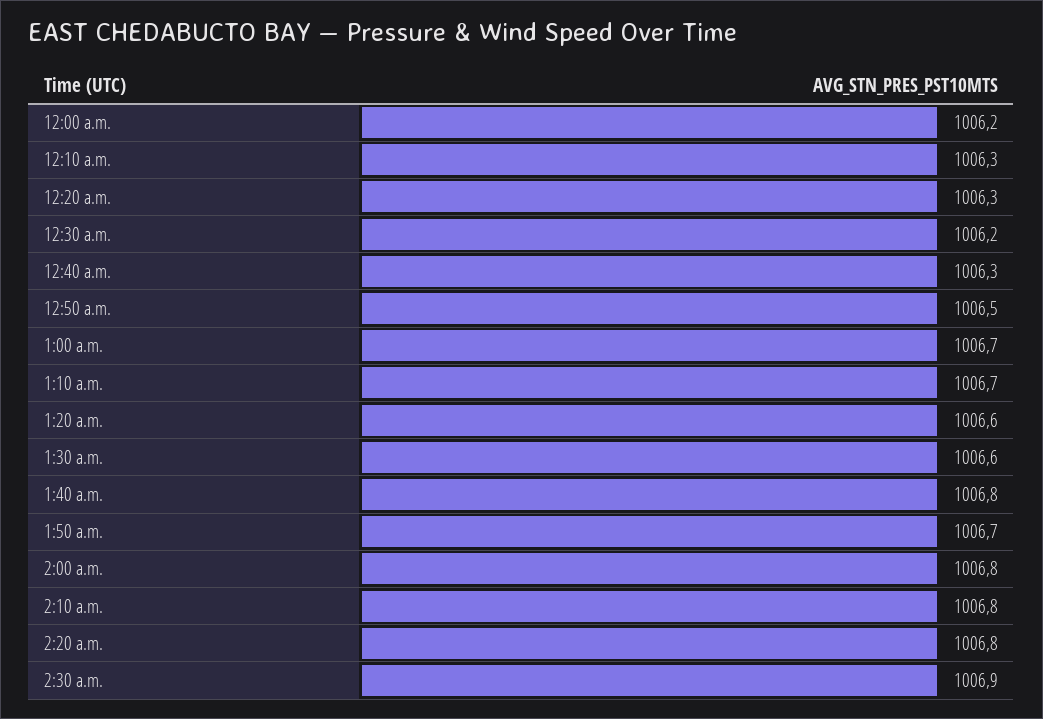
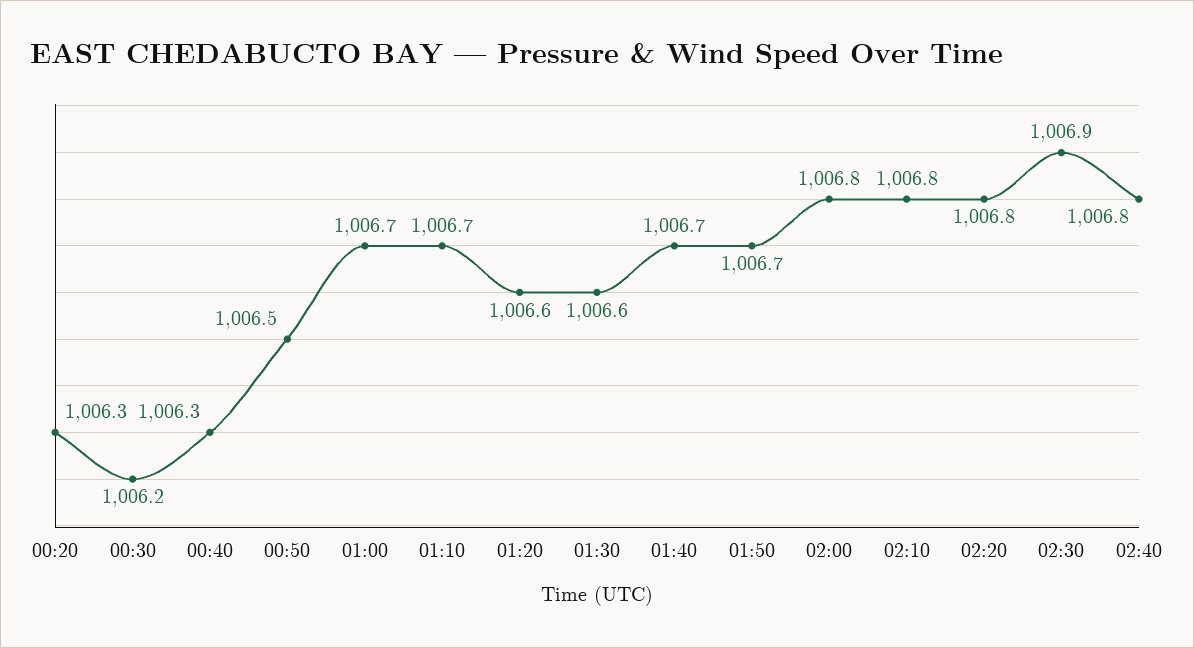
12:00 a.m.: 1006.2 -> none
12:10 a.m.: 1006.3 -> none
1:40 a.m.: 1006.8 -> 1006.7
02:40: none -> 1006.8

